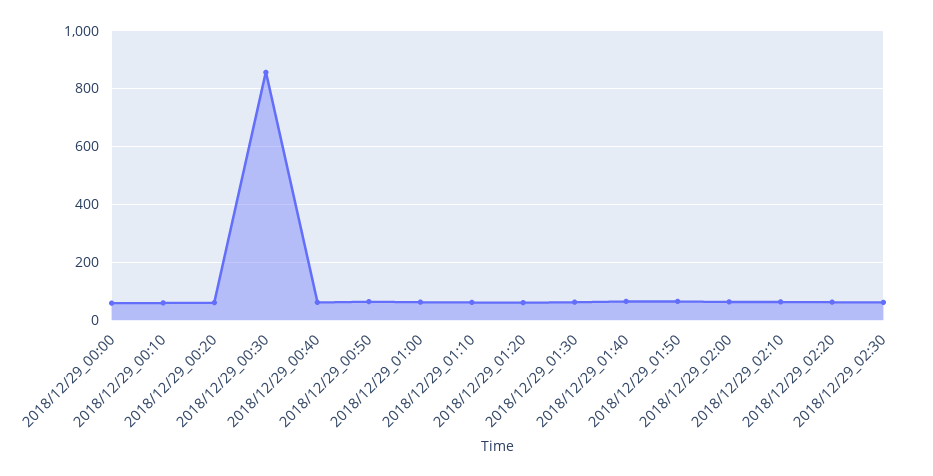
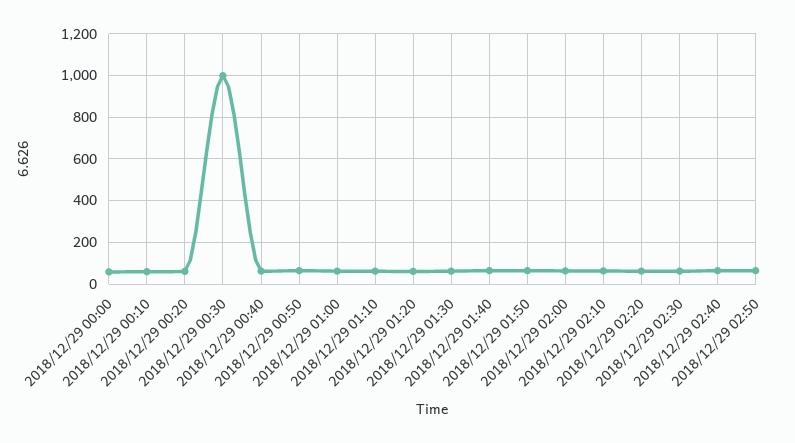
2018/12/29_00:30: 850 -> 1000
2018/12/29 02:40: none -> 50
2018/12/29 02:50: none -> 50

